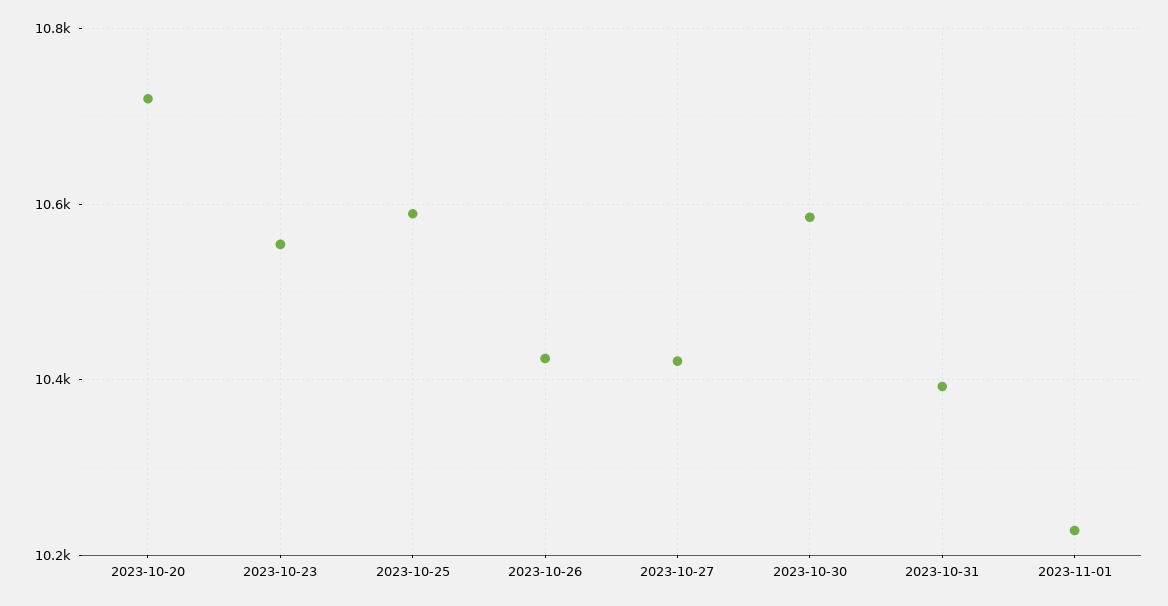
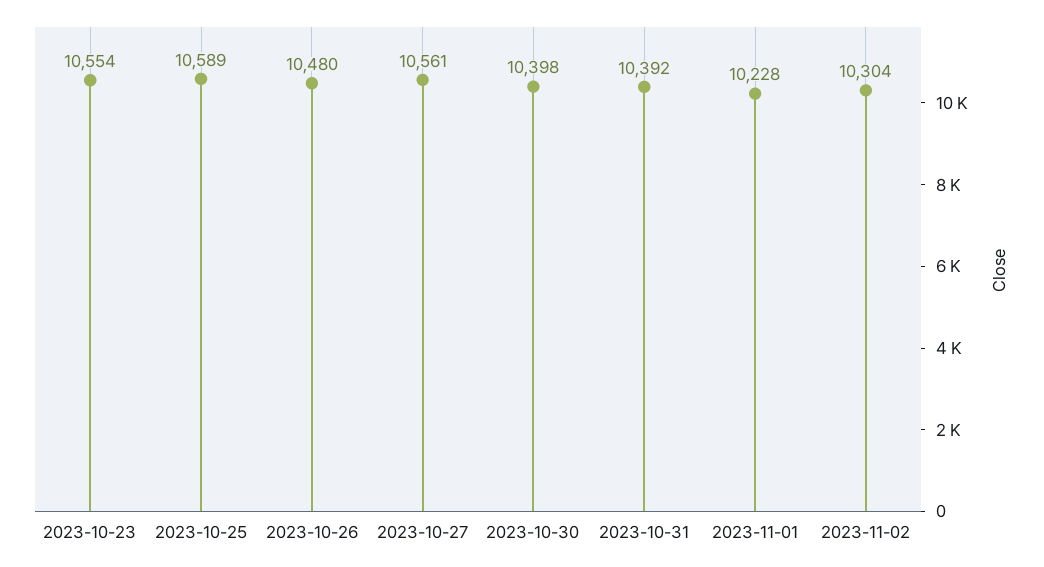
2023-10-20: 10720 -> none
2023-10-26: 10420 -> 10480
2023-10-27: 10420 -> 10561
2023-10-30: 10580 -> 10398
2023-11-02: none -> 10304

